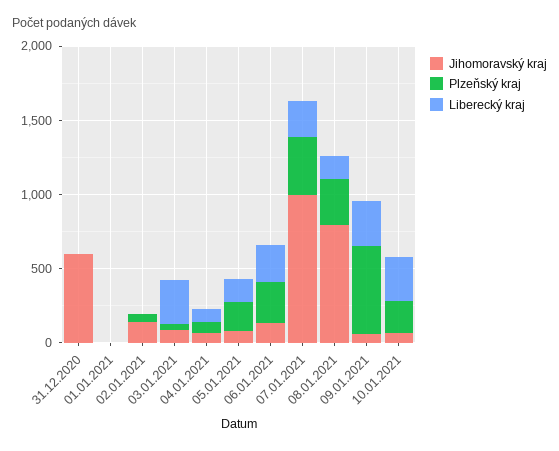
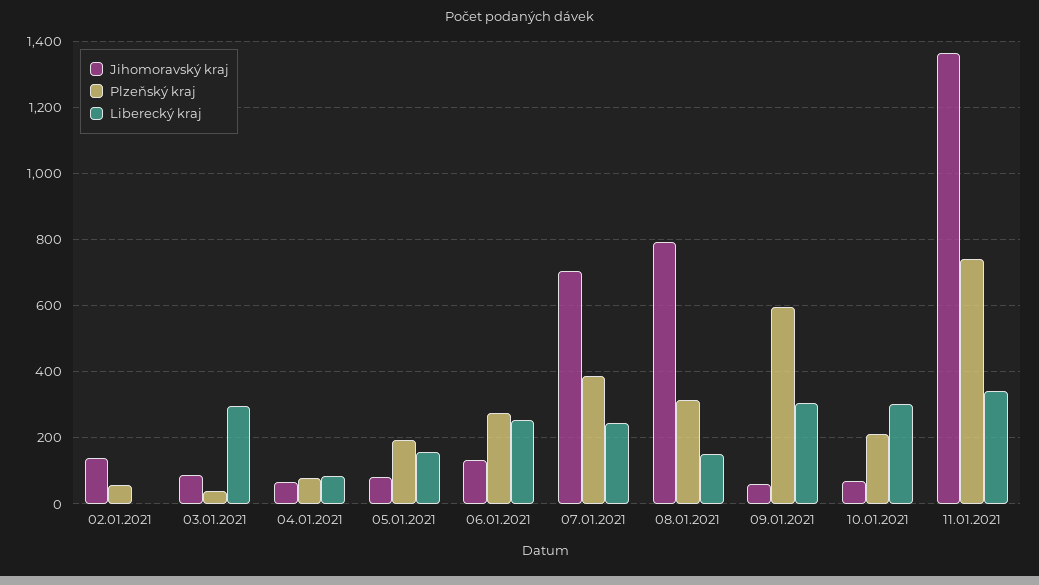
Jihomoravský kraj, 31.12.2020: 600 -> none
Plzeňský kraj, 31.12.2020: 0 -> none
Liberecký kraj, 31.12.2020: 0 -> none
Jihomoravský kraj, 01.01.2021: 0 -> none
Plzeňský kraj, 01.01.2021: 0 -> none
Liberecký kraj, 01.01.2021: 0 -> none
Jihomoravský kraj, 07.01.2021: 1000 -> 700
Jihomoravský kraj, 11.01.2021: none -> 1360
Plzeňský kraj, 11.01.2021: none -> 740
Liberecký kraj, 11.01.2021: none -> 340

